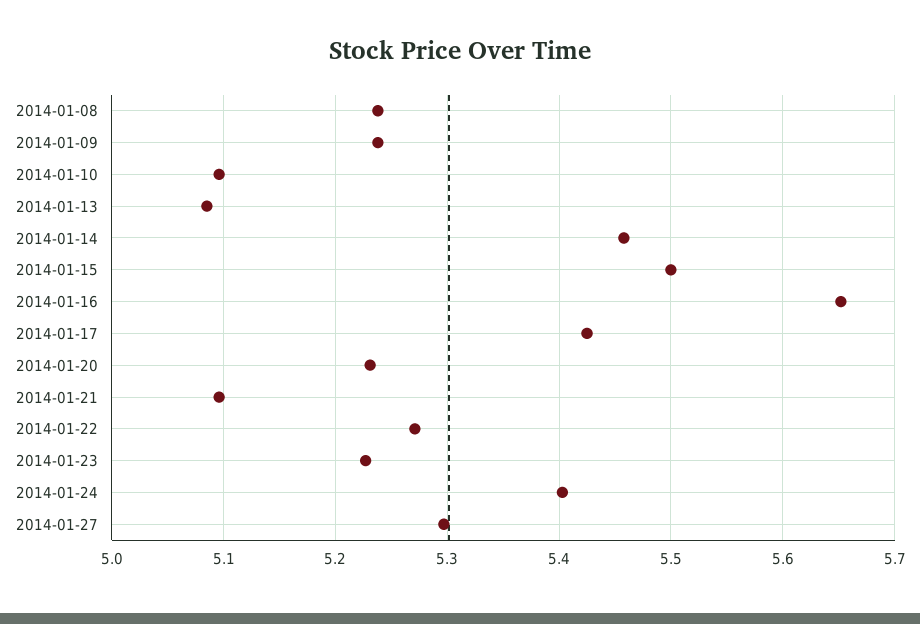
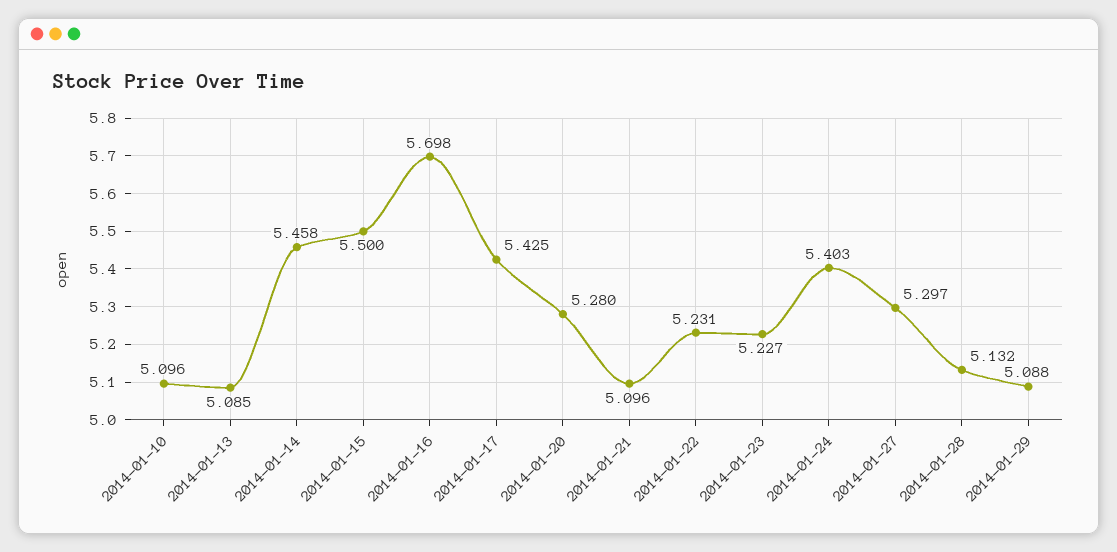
2014-01-08: 5.24 -> none
2014-01-09: 5.24 -> none
2014-01-16: 5.65 -> 5.698
2014-01-20: 5.23 -> 5.28
2014-01-22: 5.27 -> 5.231
2014-01-28: none -> 5.132
2014-01-29: none -> 5.088

